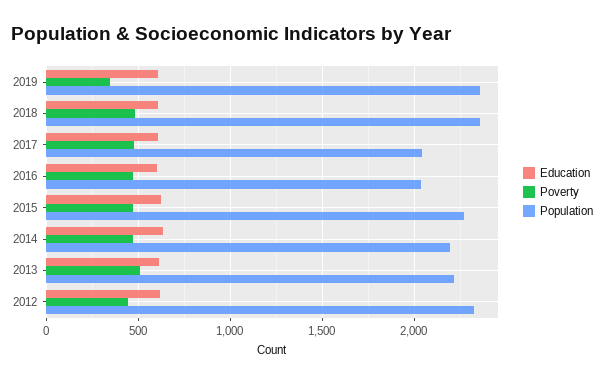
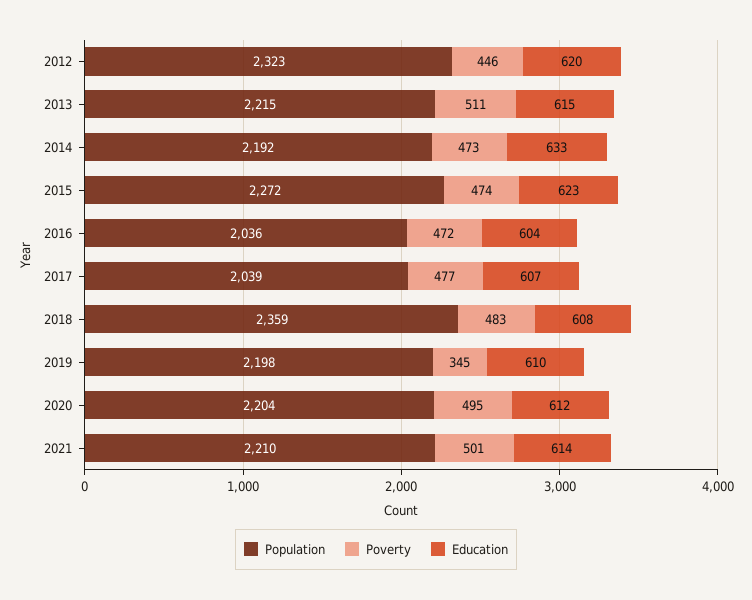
Population, 2019: 2350 -> 2198
Population, 2020: none -> 2204
Poverty, 2020: none -> 495
Education, 2020: none -> 612
Population, 2021: none -> 2210
Poverty, 2021: none -> 501
Education, 2021: none -> 614

